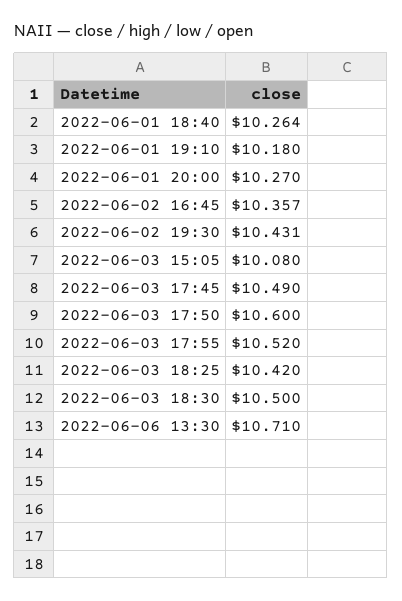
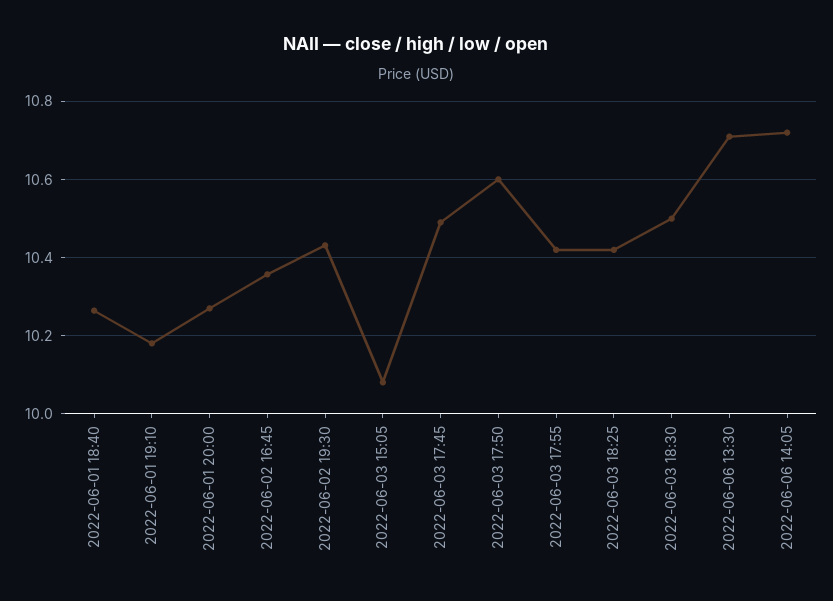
2022-06-03 17:55: 10.52 -> 10.42
2022-06-06 14:05: none -> 10.72

